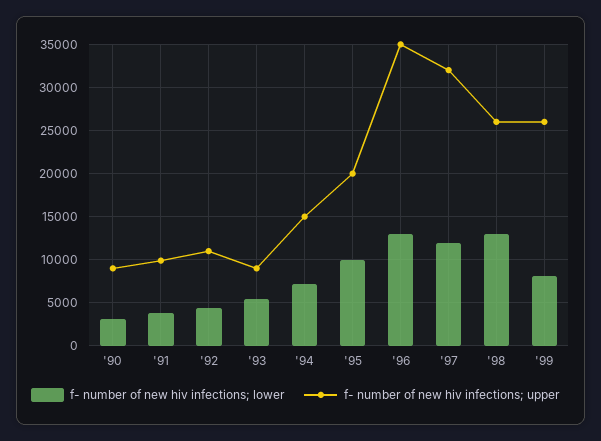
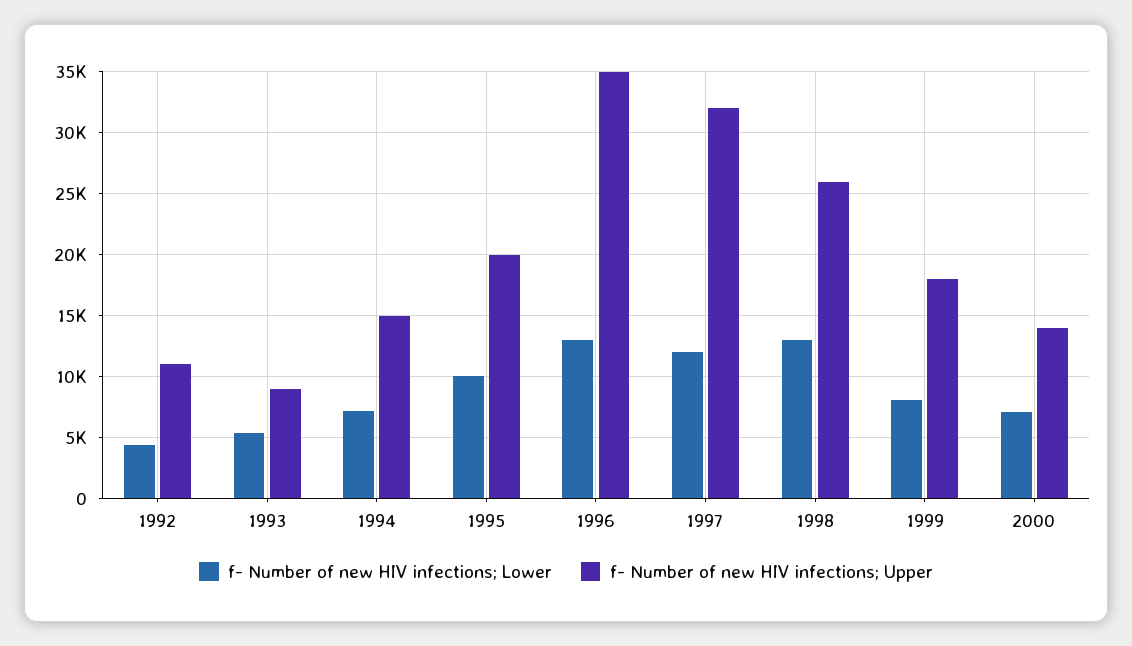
f- number of new hiv infections; lower, '90: 3000 -> none
f- number of new hiv infections; upper, '90: 9000 -> none
f- number of new hiv infections; lower, '91: 4000 -> none
f- number of new hiv infections; upper, '91: 10000 -> none
f- number of new hiv infections; upper, '99: 26000 -> 18000
f- number of new hiv infections; lower, 2000: none -> 7000
f- number of new hiv infections; upper, 2000: none -> 14000

